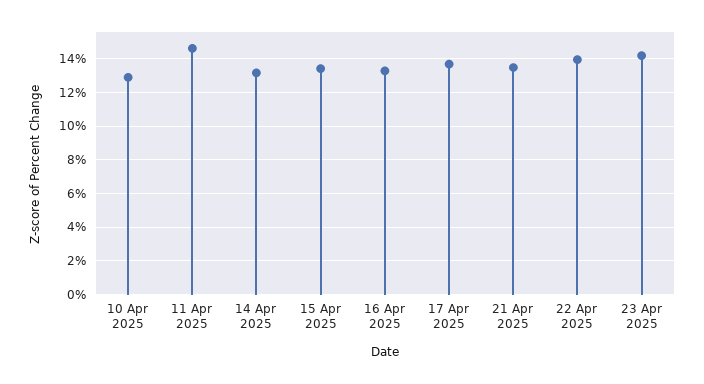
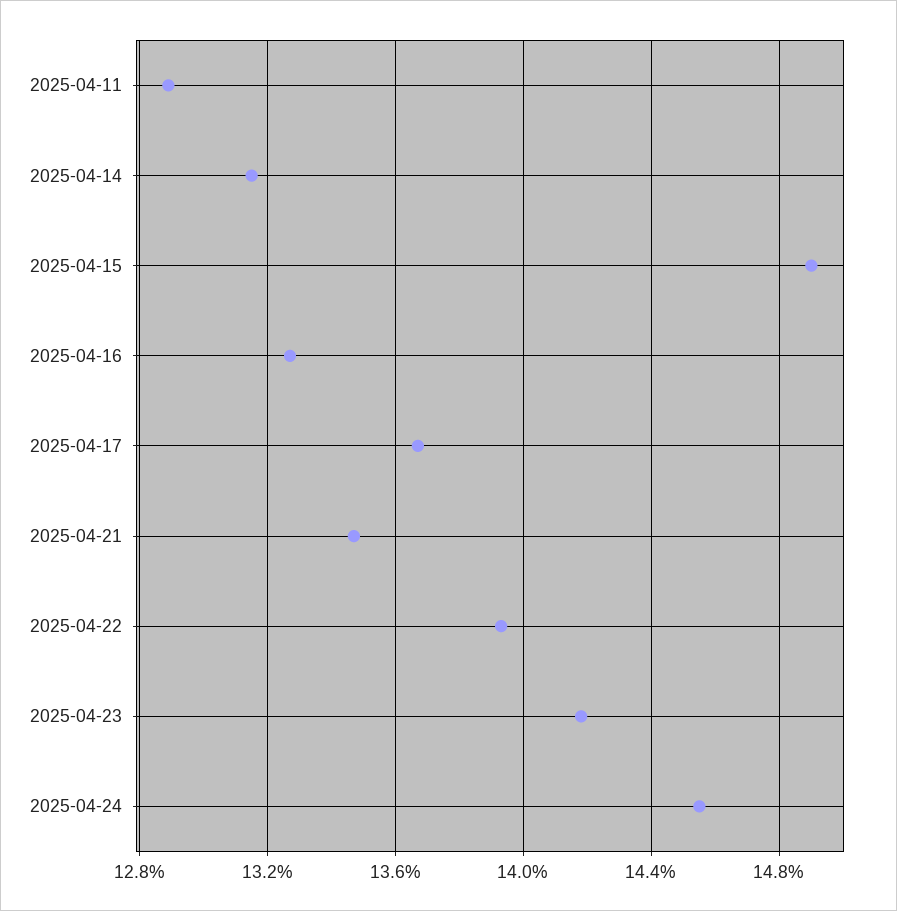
10 Apr 2025: 13 -> none
11 Apr 2025: 14.5 -> 12.9
15 Apr 2025: 13.5 -> 14.9
2025-04-24: none -> 14.55

